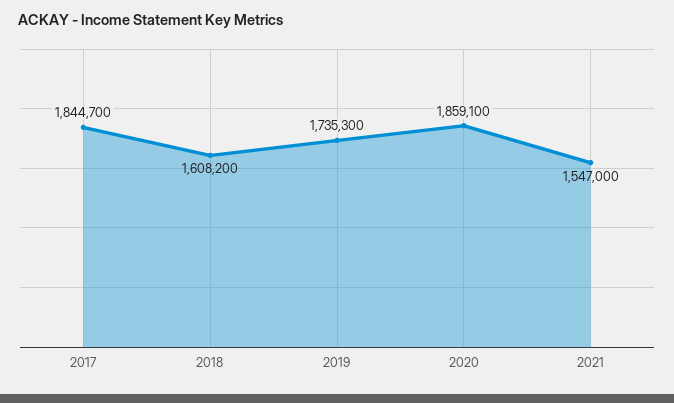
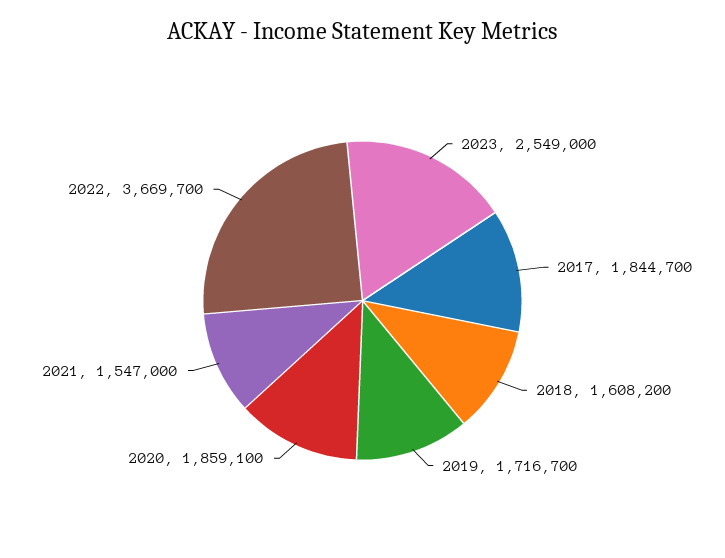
2019: 1735300 -> 1716700
2023: none -> 2549000
2022: none -> 3669700

